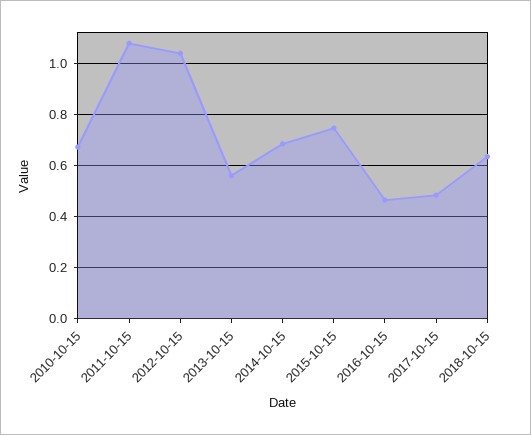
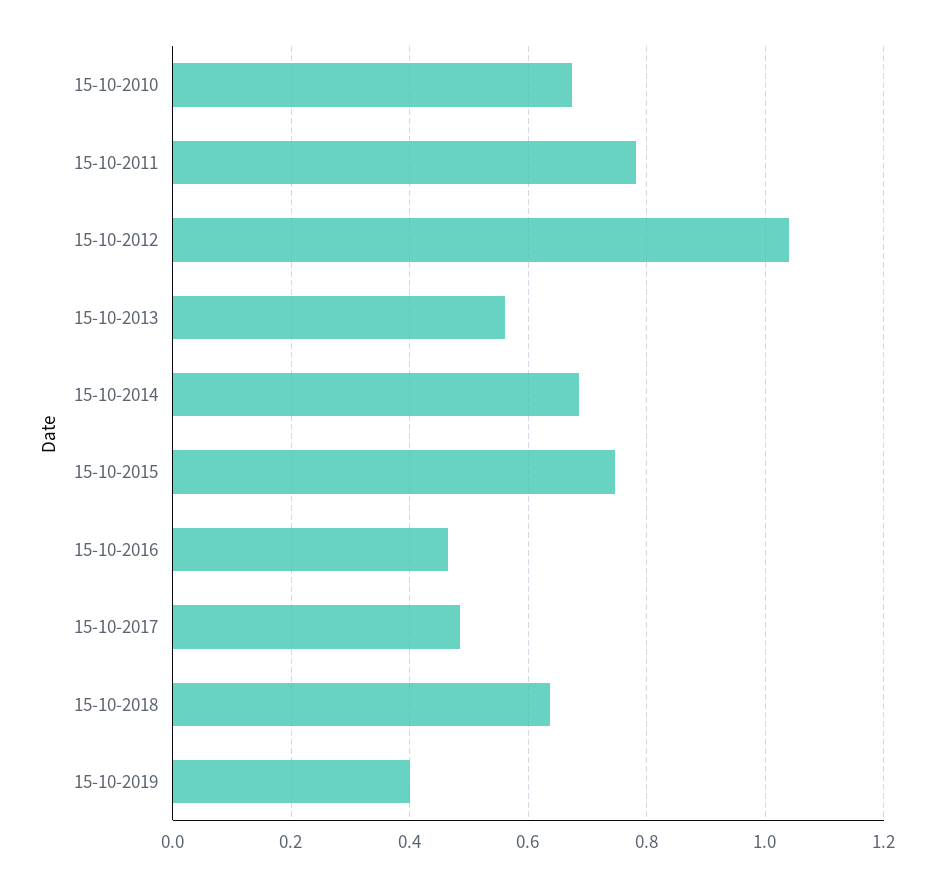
2011-10-15: 1.075 -> 0.78
15-10-2019: none -> 0.4

